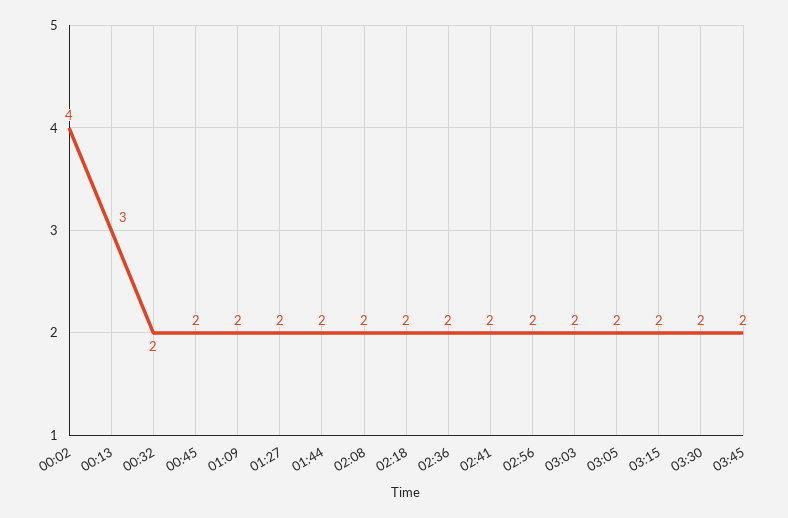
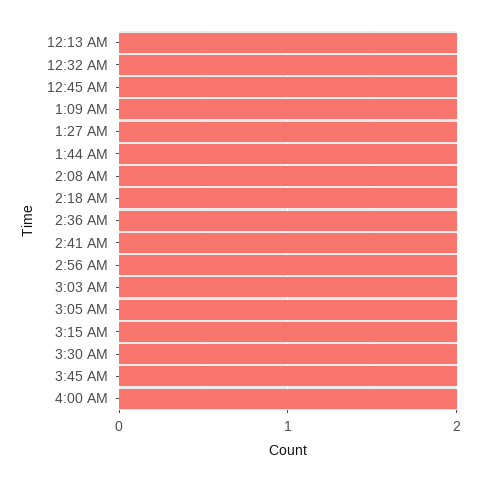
00:02: 4 -> none
00:13: 3 -> 2
4:00 AM: none -> 2

